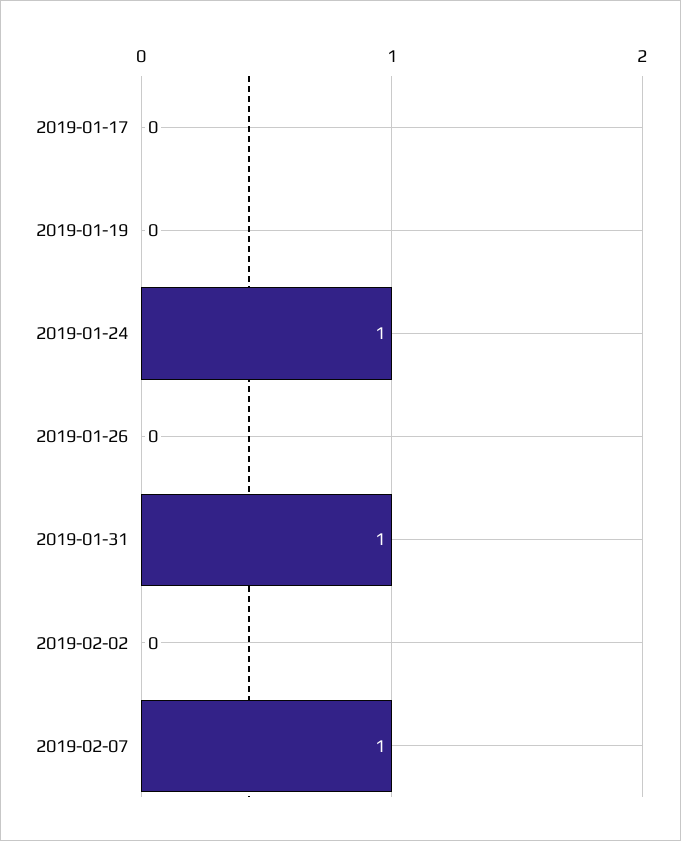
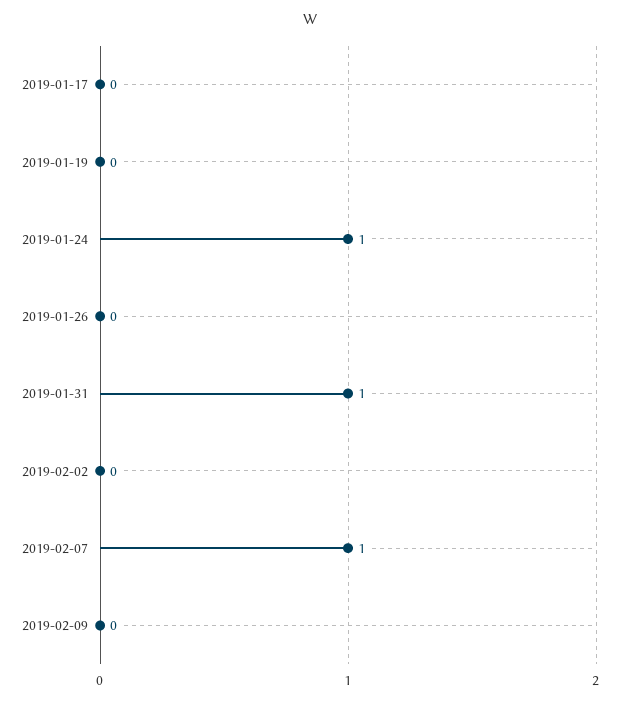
2019-02-09: none -> 0

